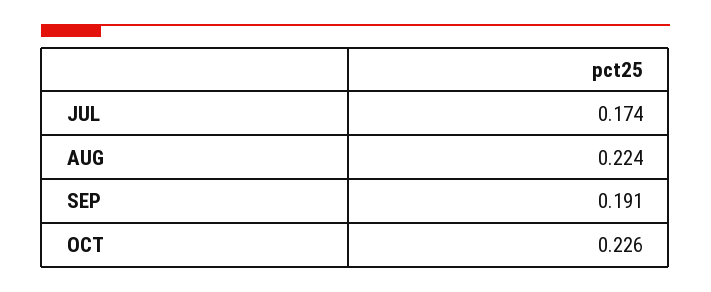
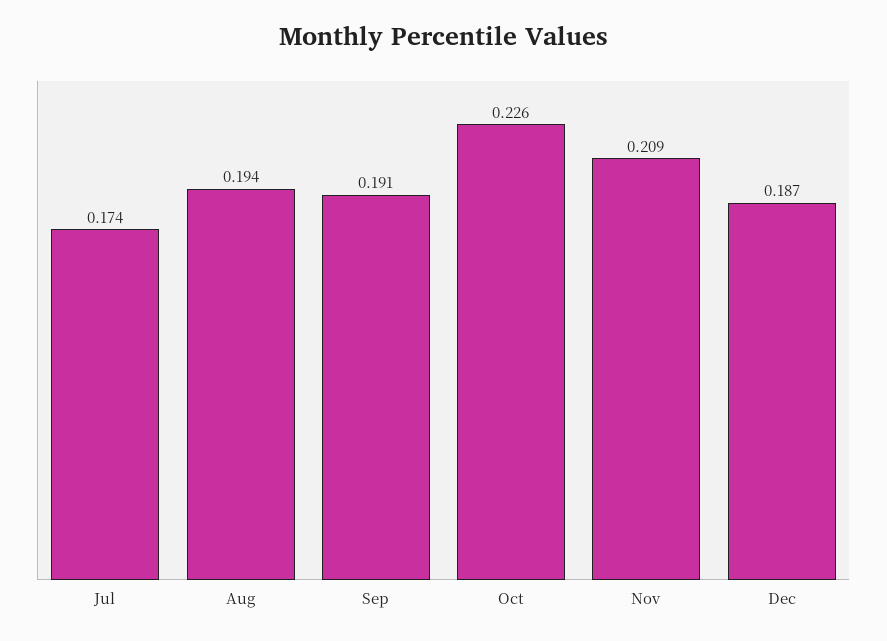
AUG: 0.224 -> 0.194
Nov: none -> 0.209
Dec: none -> 0.187

